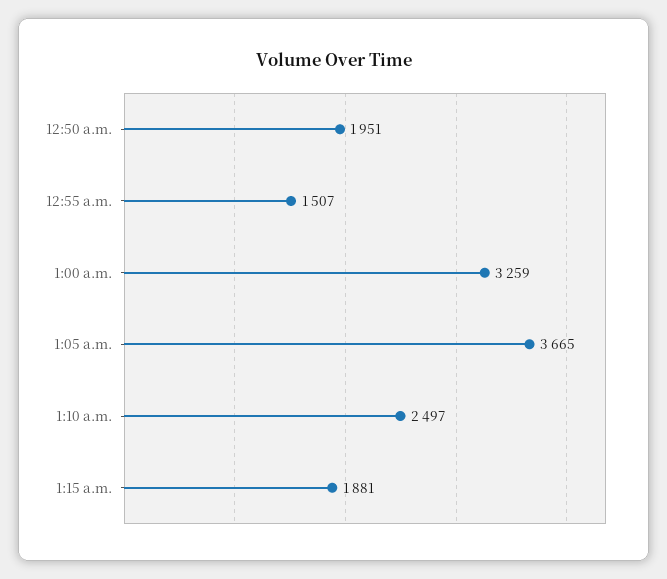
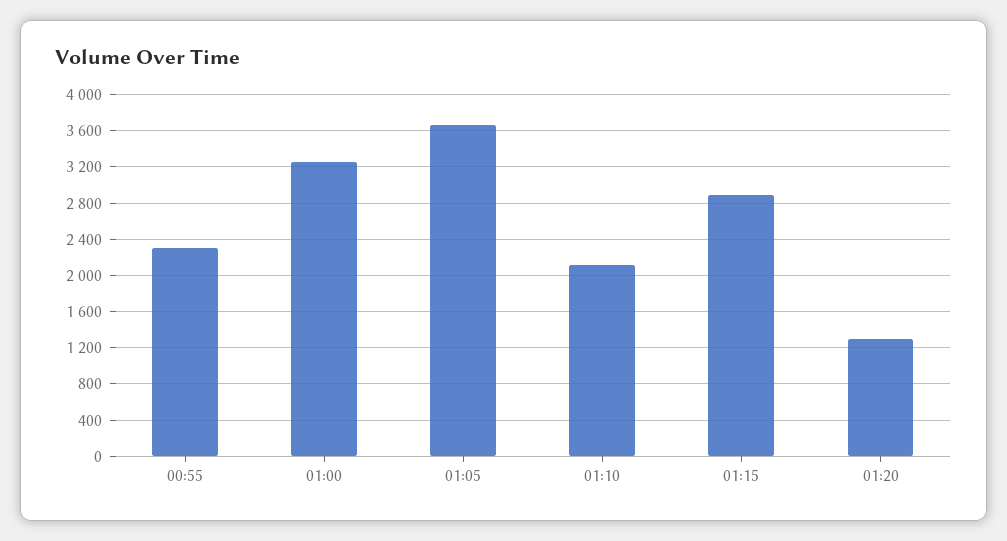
12:50 a.m.: 1951 -> none
12:55 a.m.: 1507 -> 2300
1:10 a.m.: 2497 -> 2100
1:15 a.m.: 1881 -> 2900
01:20: none -> 1300

